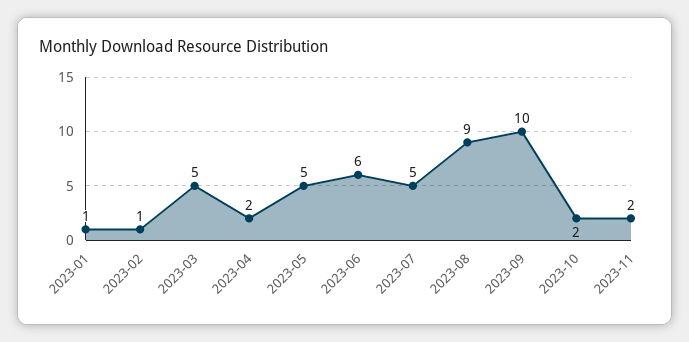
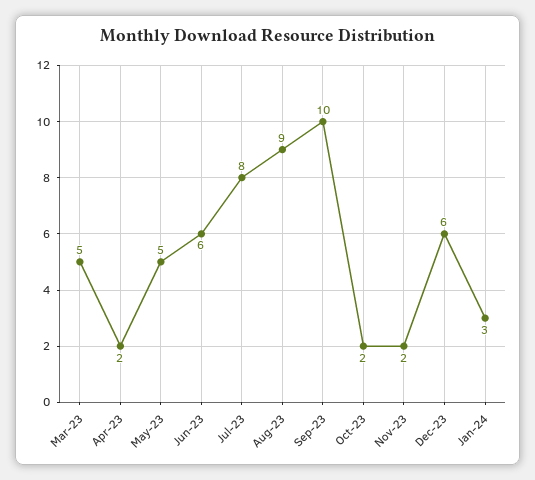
2023-01: 1 -> none
2023-02: 1 -> none
2023-07: 5 -> 8
Dec-23: none -> 6
Jan-24: none -> 3

